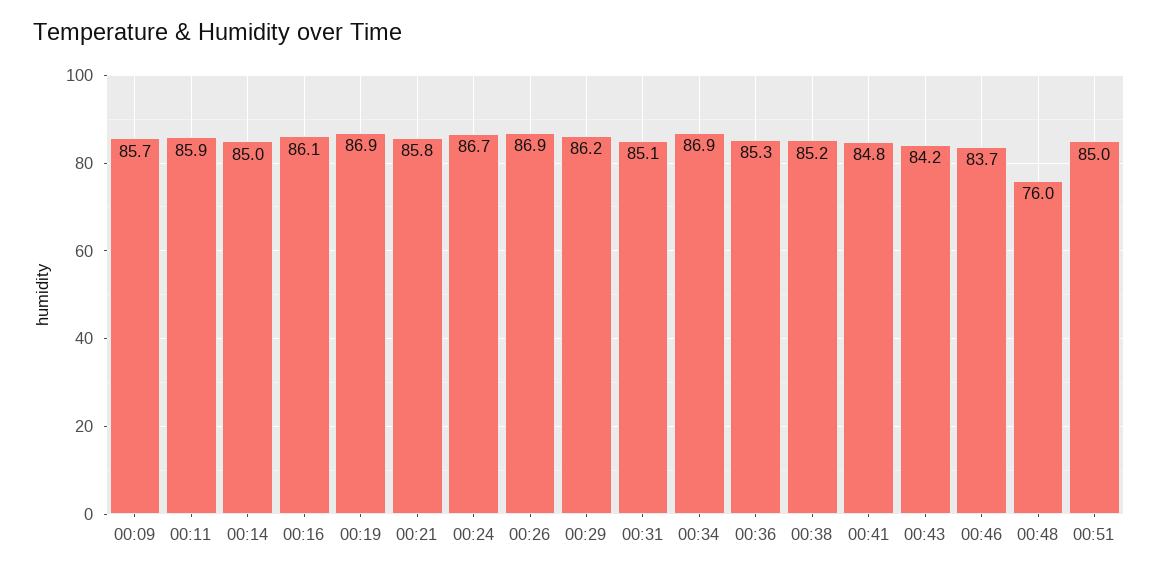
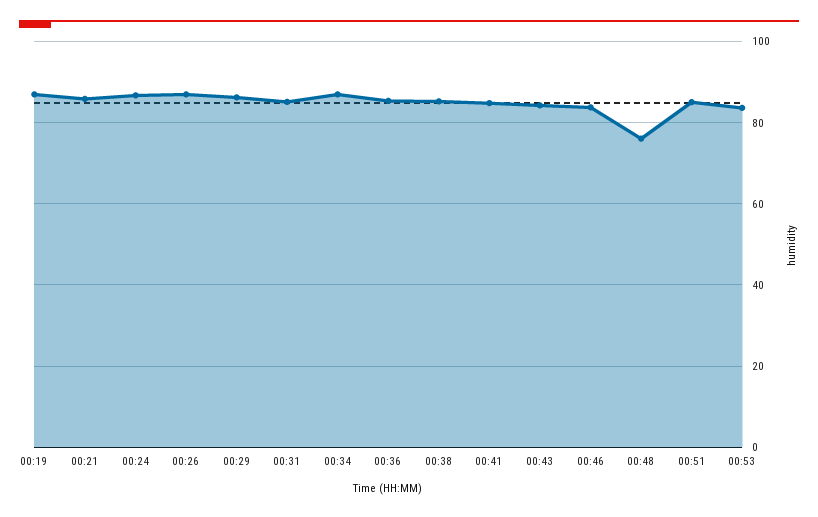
00:09: 85.7 -> none
00:11: 85.9 -> none
00:14: 85 -> none
00:16: 86.1 -> none
00:53: none -> 84

